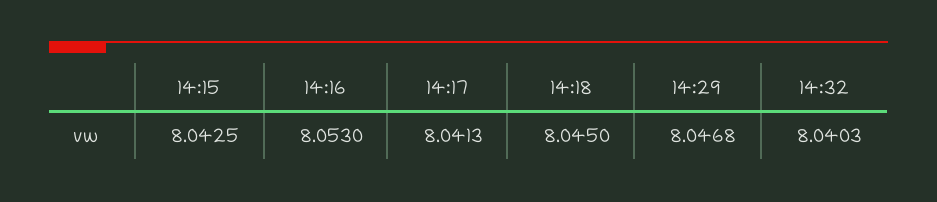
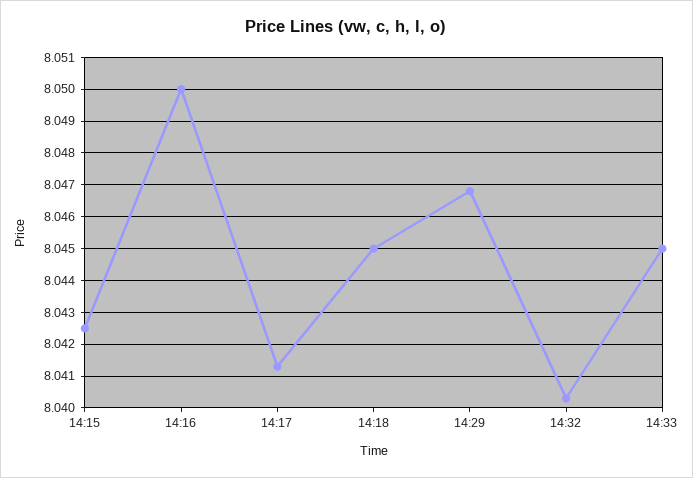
14:16: 8.053 -> 8.05
14:33: none -> 8.045

